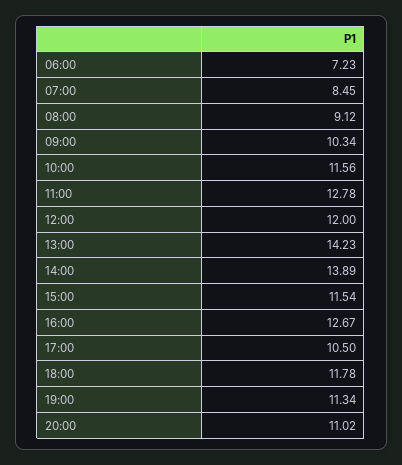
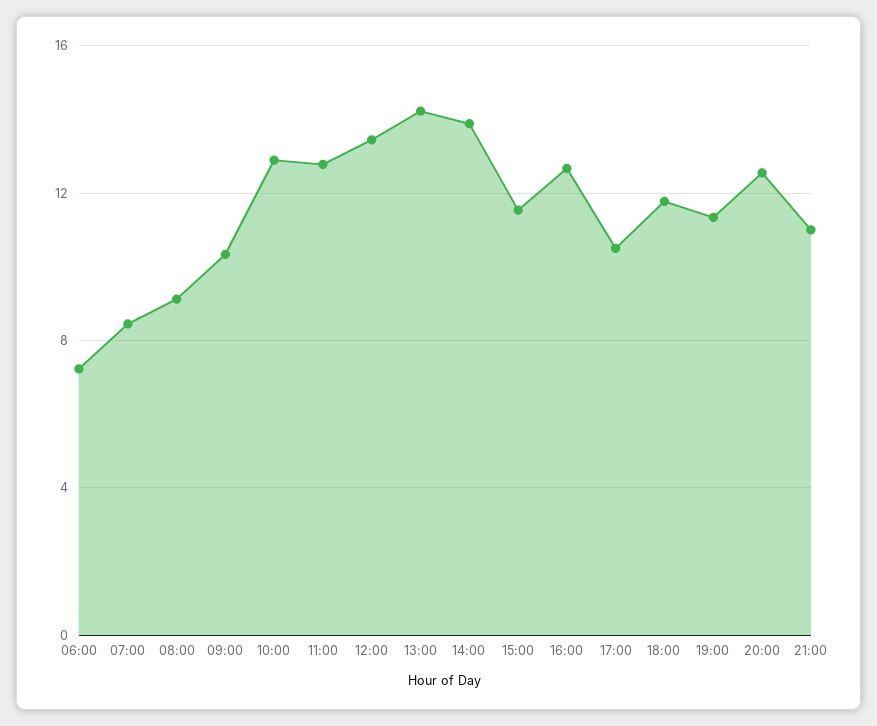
10:00: 11.56 -> 13
12:00: 12 -> 13.5
20:00: 11.02 -> 12.5
21:00: none -> 11

